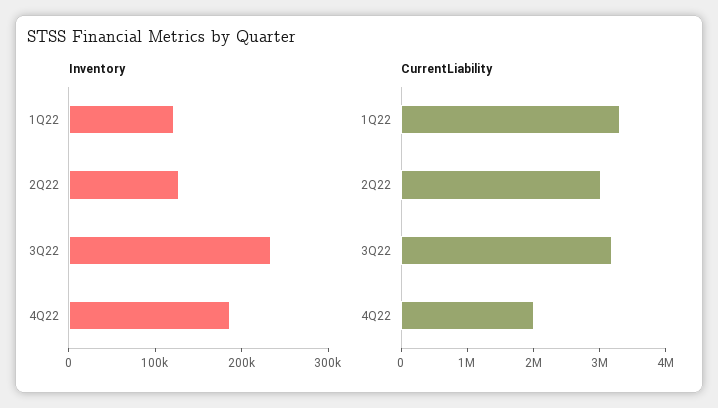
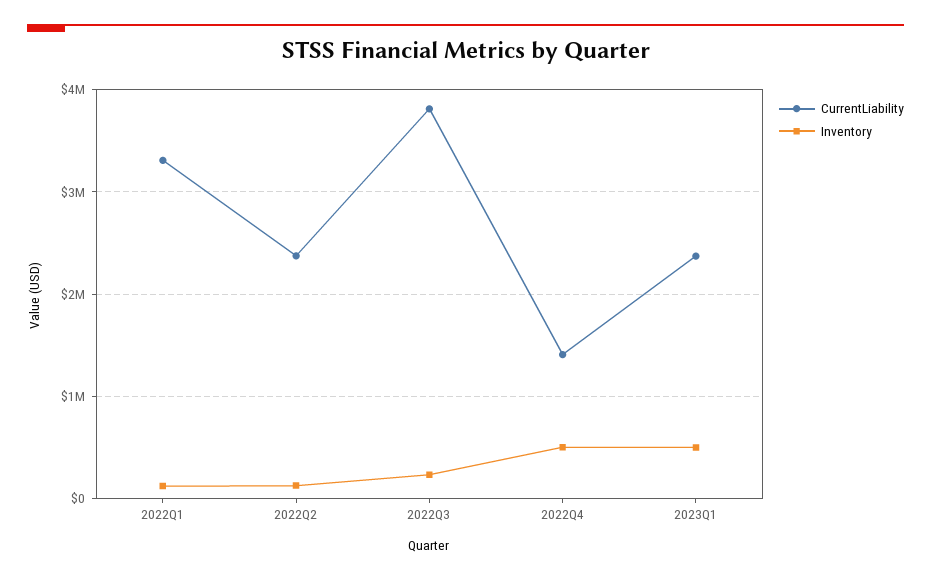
Inventory, 4Q22: 180000 -> 500000
CurrentLiability, 2Q22: 3000000 -> 2400000
CurrentLiability, 3Q22: 3200000 -> 3800000
CurrentLiability, 4Q22: 2000000 -> 1400000
CurrentLiability, 2023Q1: none -> 2400000
Inventory, 2023Q1: none -> 500000

